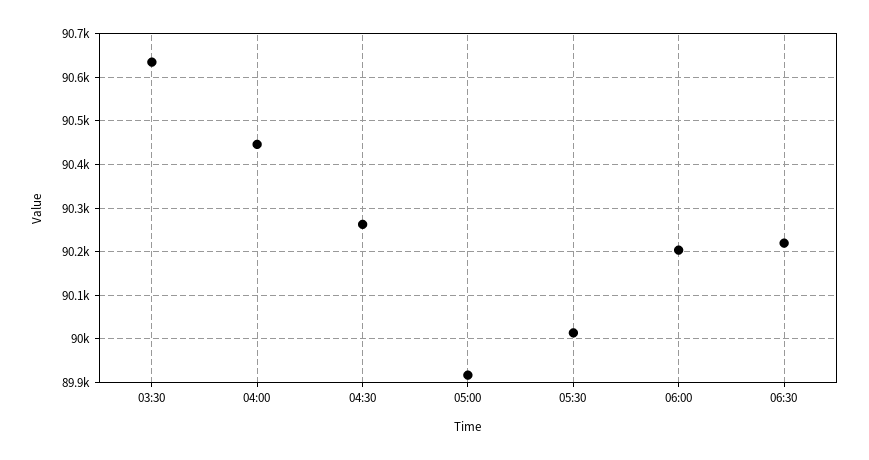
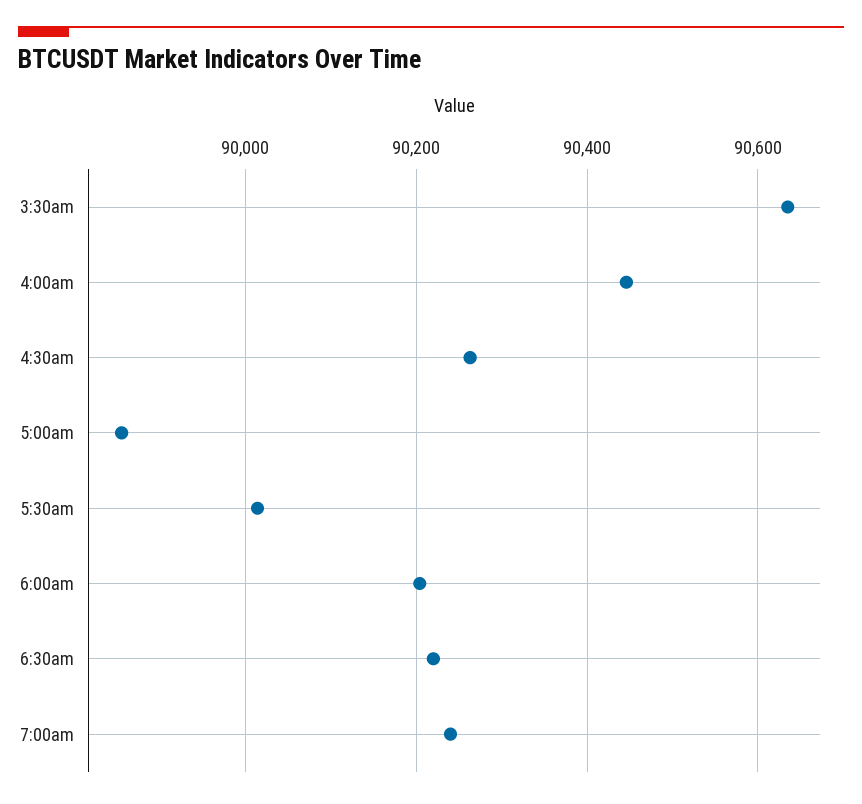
05:00: 89920 -> 89860
7:00am: none -> 90240

